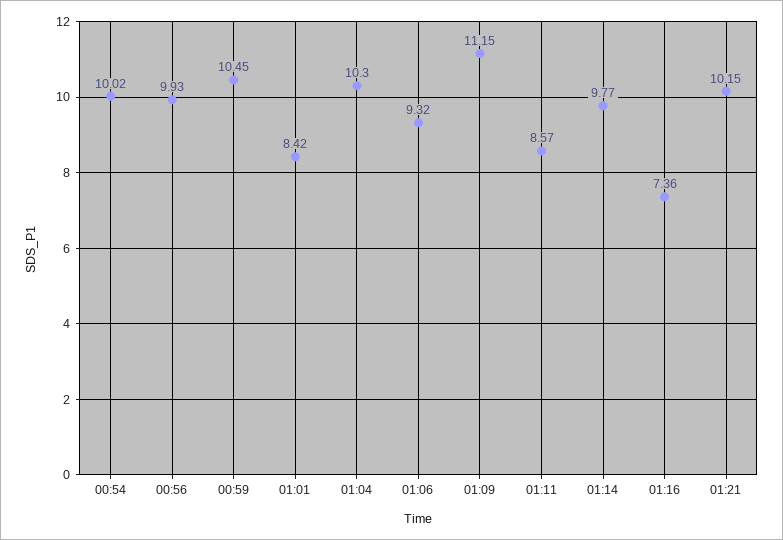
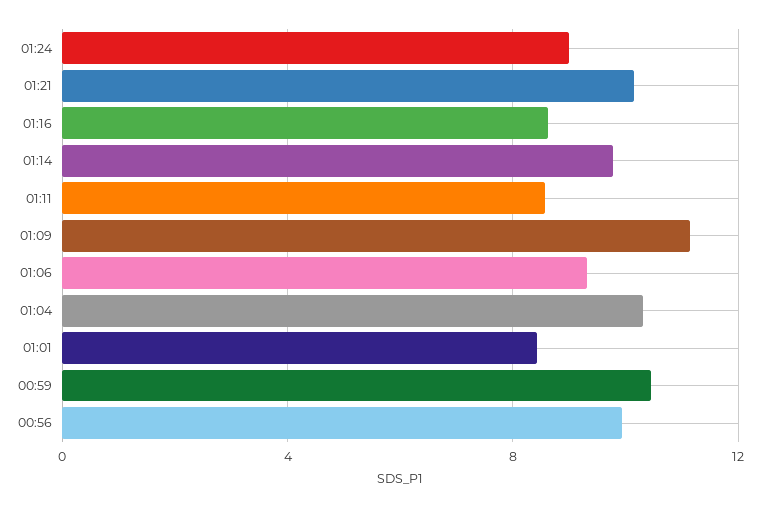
00:54: 10.02 -> none
01:16: 7.36 -> 8.5
01:24: none -> 9

